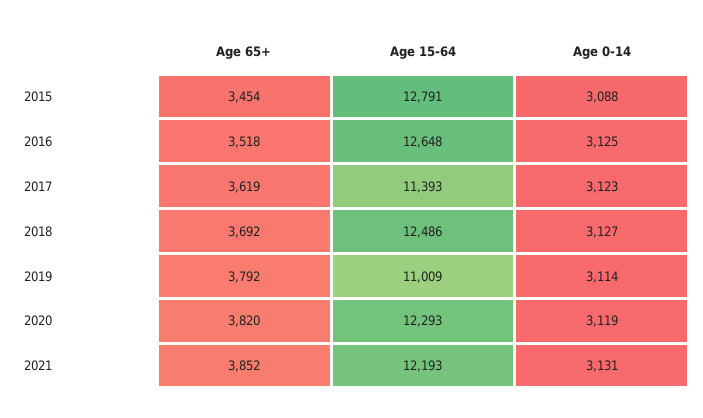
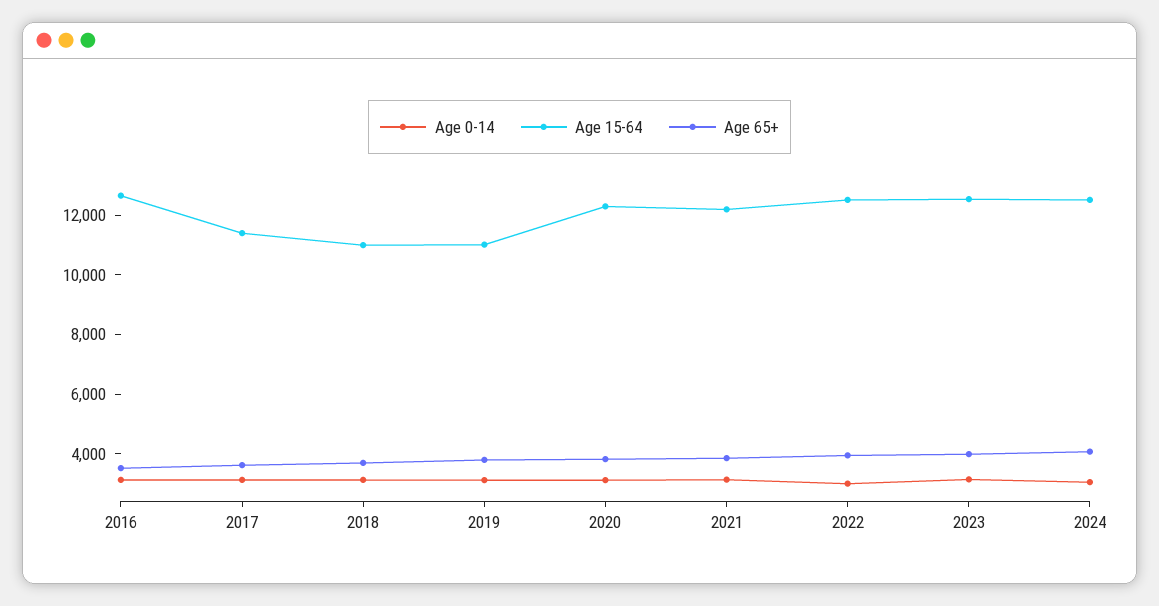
Age 65+, 2015: 3454 -> none
Age 15-64, 2015: 12791 -> none
Age 0-14, 2015: 3088 -> none
Age 15-64, 2018: 12486 -> 11000
Age 0-14, 2022: none -> 3000
Age 15-64, 2022: none -> 12500
Age 65+, 2022: none -> 4000
Age 0-14, 2023: none -> 3000
Age 15-64, 2023: none -> 12500
Age 65+, 2023: none -> 4000
Age 0-14, 2024: none -> 3000
Age 15-64, 2024: none -> 12500
Age 65+, 2024: none -> 4000

